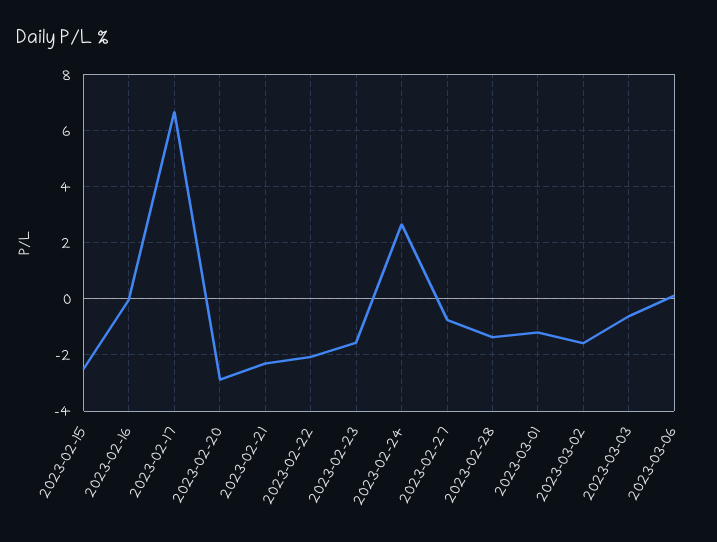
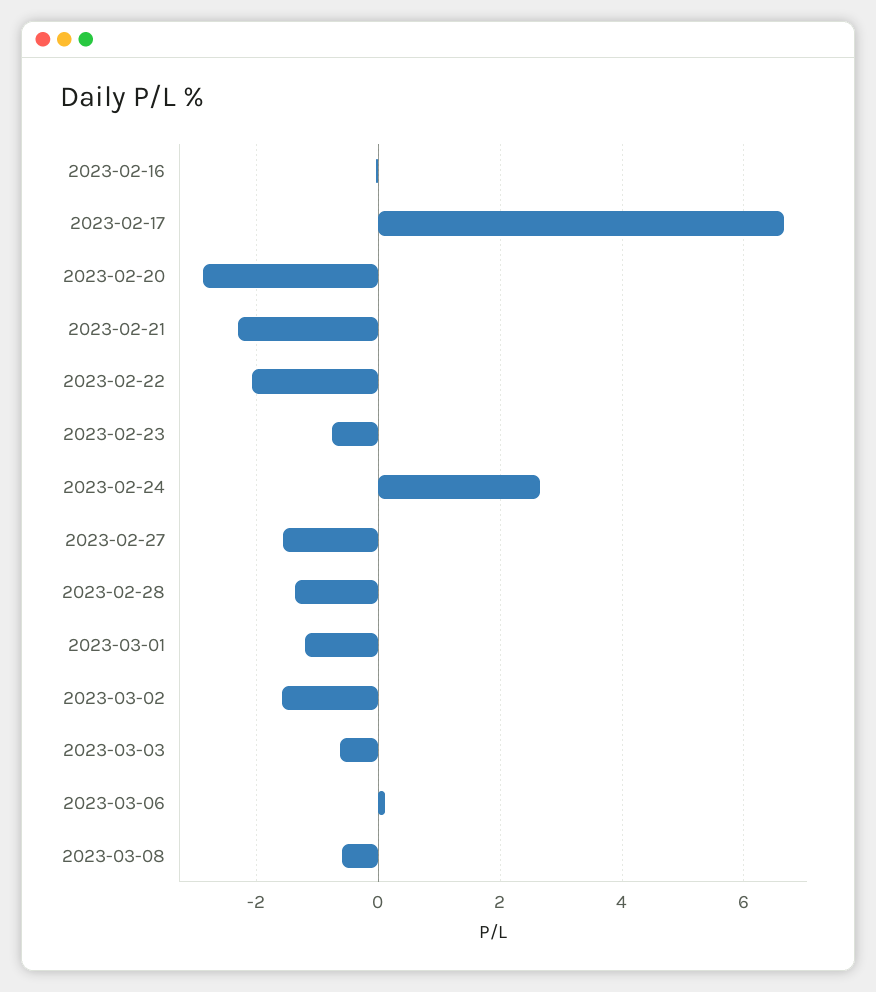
2023-02-15: -2.5 -> none
2023-02-23: -1.5 -> -0.8
2023-02-27: -0.75 -> -1.6
2023-03-08: none -> -0.6

